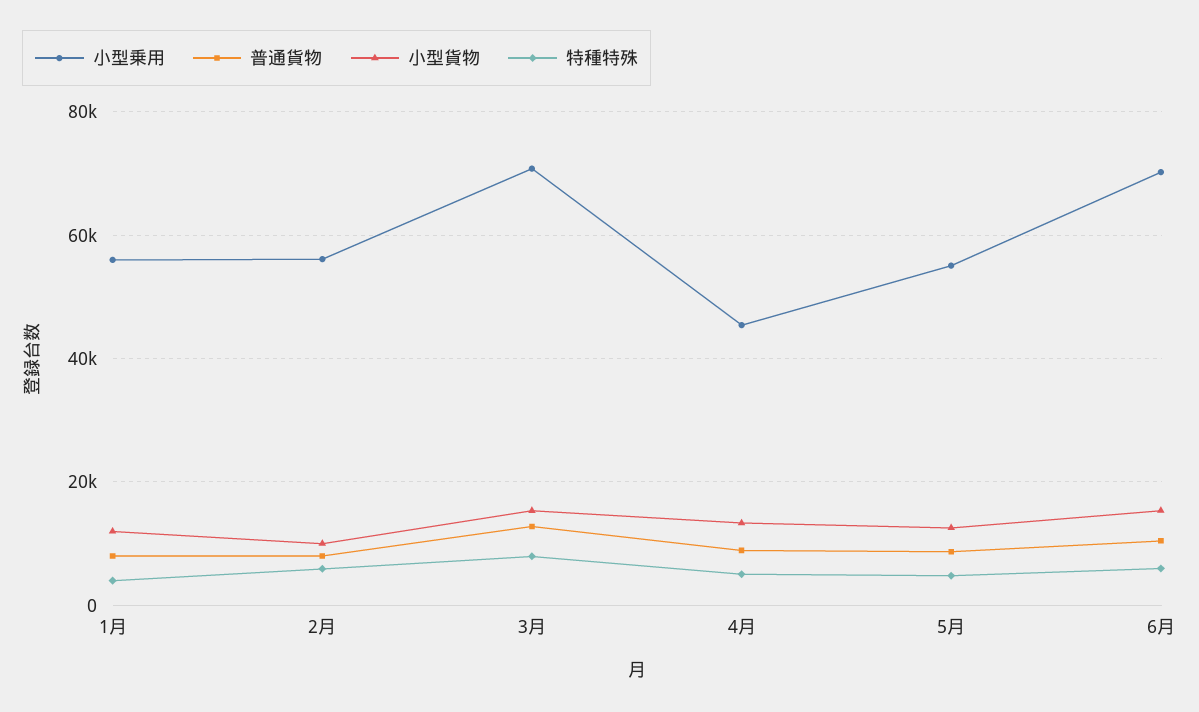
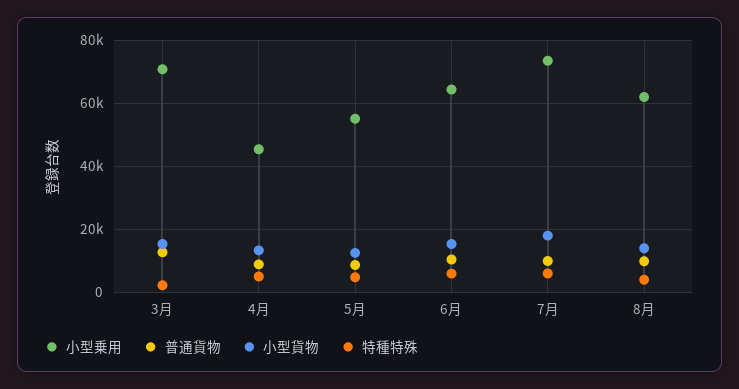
小型乗用, 1月: 56000 -> none
普通貨物, 1月: 8000 -> none
小型貨物, 1月: 12000 -> none
特種特殊, 1月: 4000 -> none
小型乗用, 2月: 56000 -> none
普通貨物, 2月: 8000 -> none
小型貨物, 2月: 10000 -> none
特種特殊, 2月: 6000 -> none
特種特殊, 3月: 8000 -> 2000
小型乗用, 6月: 70000 -> 64000
小型乗用, 7月: none -> 74000
普通貨物, 7月: none -> 10000
小型貨物, 7月: none -> 18000
特種特殊, 7月: none -> 6000
小型乗用, 8月: none -> 62000
普通貨物, 8月: none -> 10000
小型貨物, 8月: none -> 14000
特種特殊, 8月: none -> 4000

